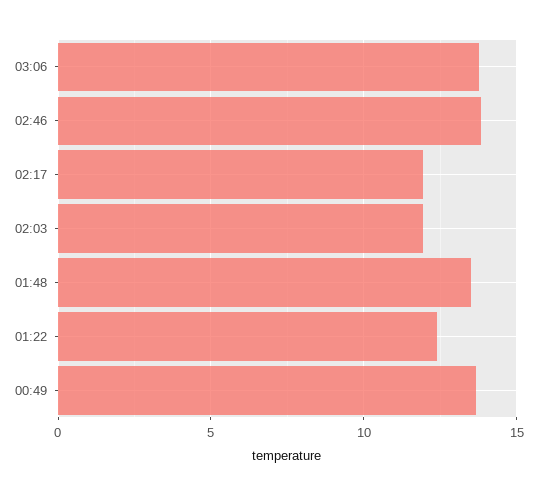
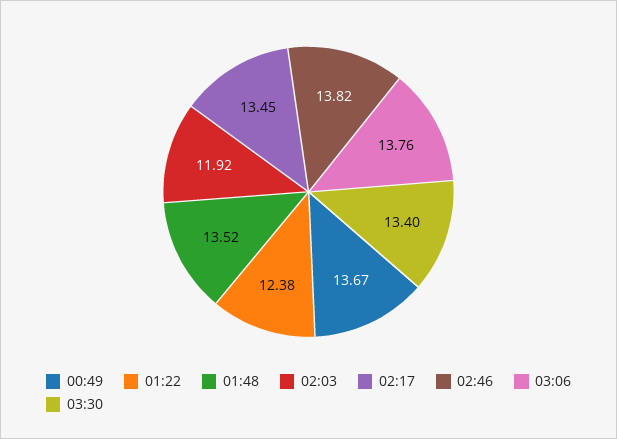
02:17: 12 -> 13.45
03:30: none -> 13.4

